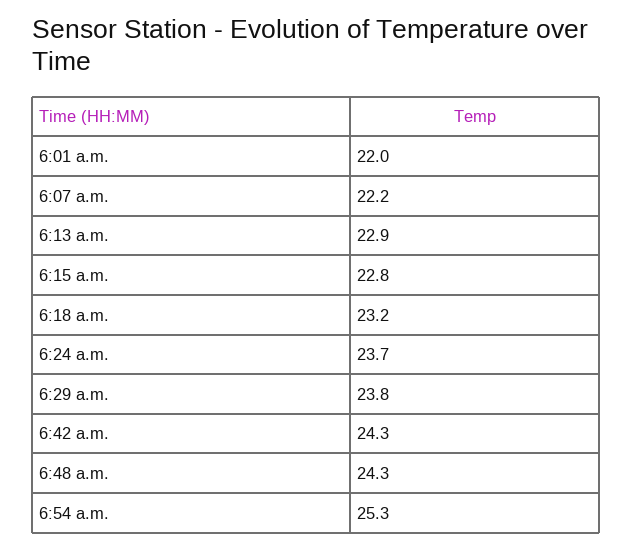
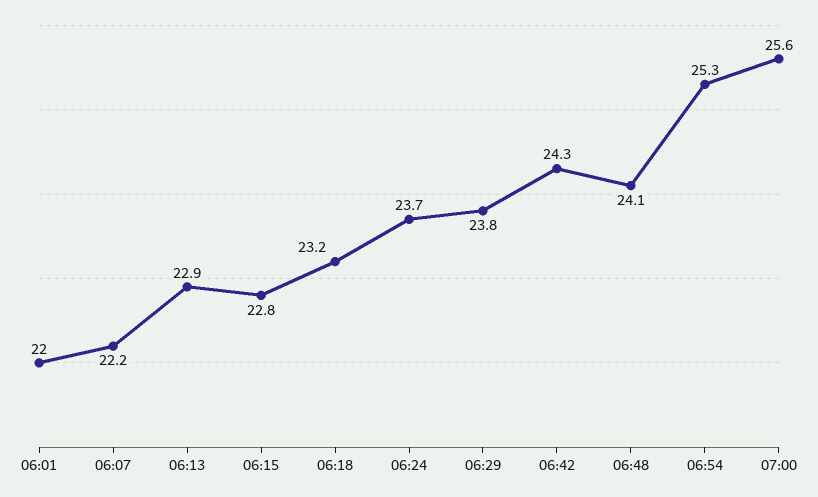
6:48 a.m.: 24.3 -> 24.1
07:00: none -> 25.6

